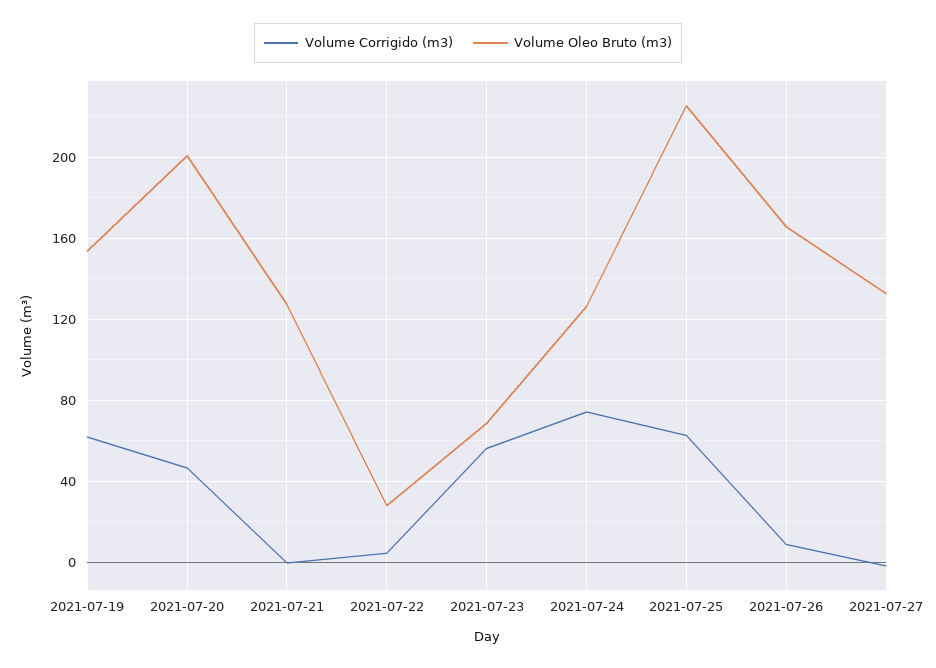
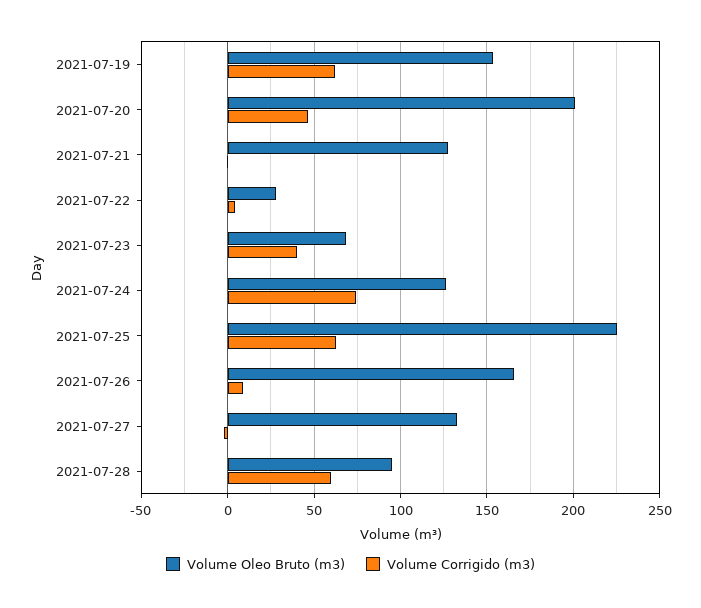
Volume Corrigido (m3), 2021-07-23: 55 -> 40
Volume Oleo Bruto (m3), 2021-07-28: none -> 95
Volume Corrigido (m3), 2021-07-28: none -> 60

